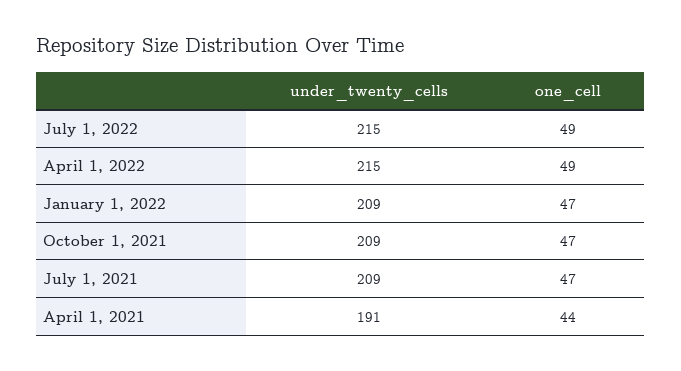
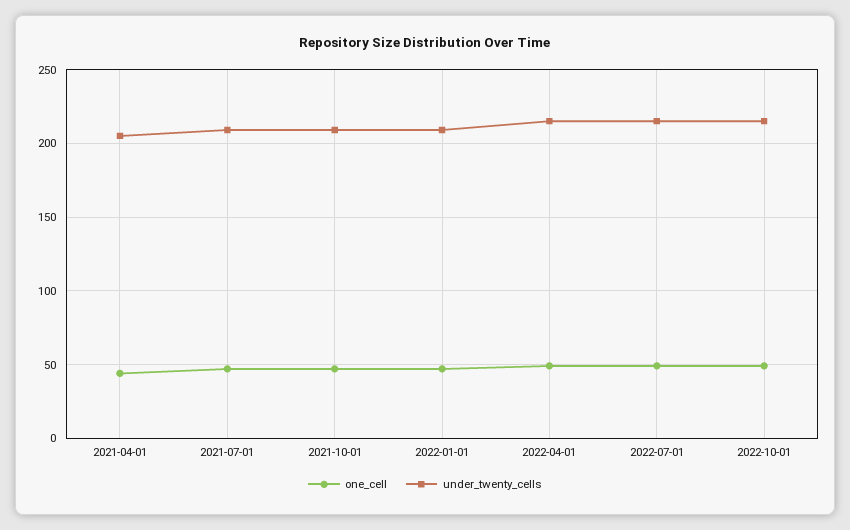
under_twenty_cells, April 1, 2021: 191 -> 205
one_cell, 2022-10-01: none -> 50
under_twenty_cells, 2022-10-01: none -> 215

